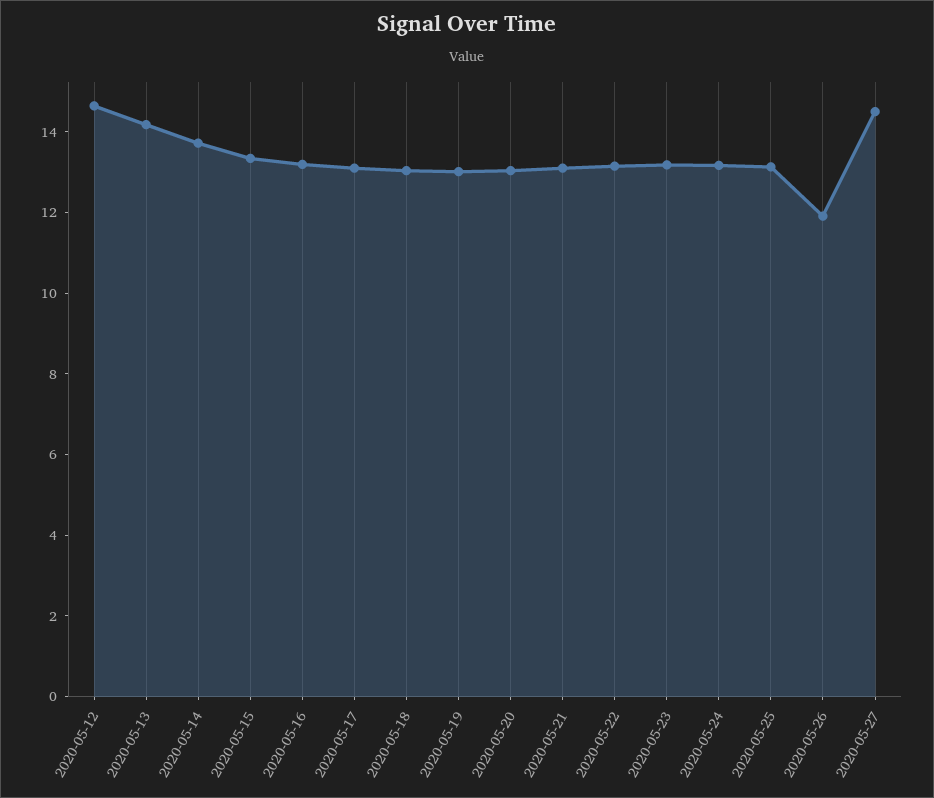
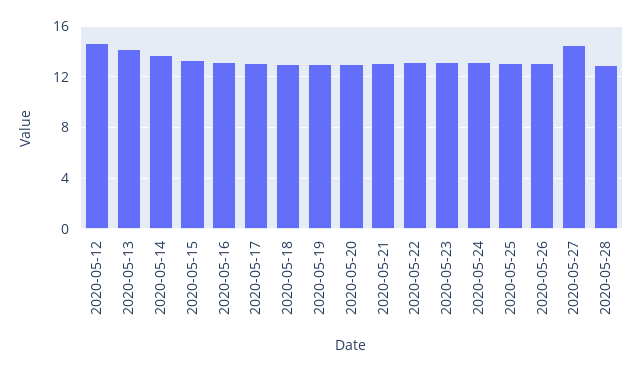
2020-05-26: 12 -> 13
2020-05-28: none -> 13

